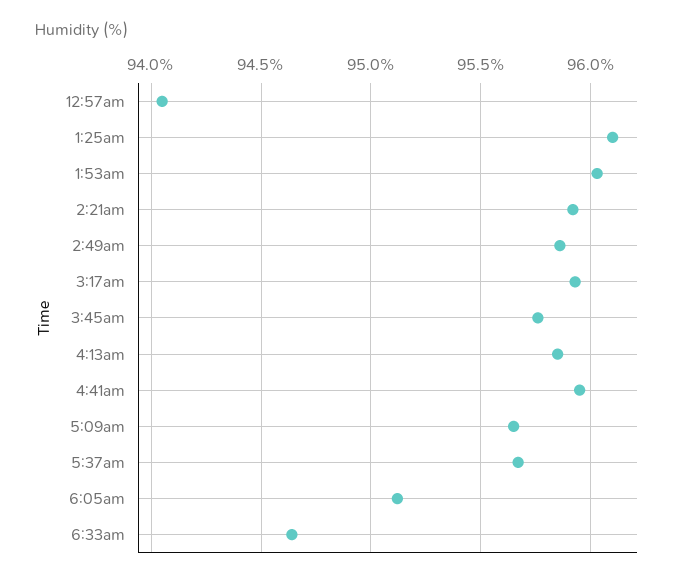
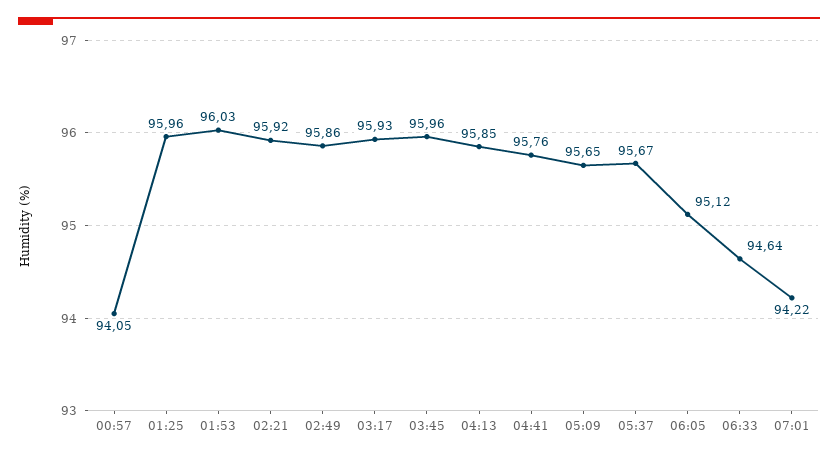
1:25am: 96.1 -> 95.96
3:45am: 95.75 -> 95.96
4:41am: 95.95 -> 95.76
07:01: none -> 94.22

